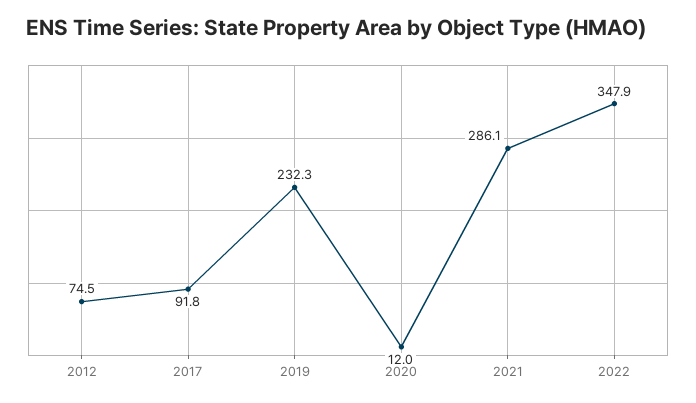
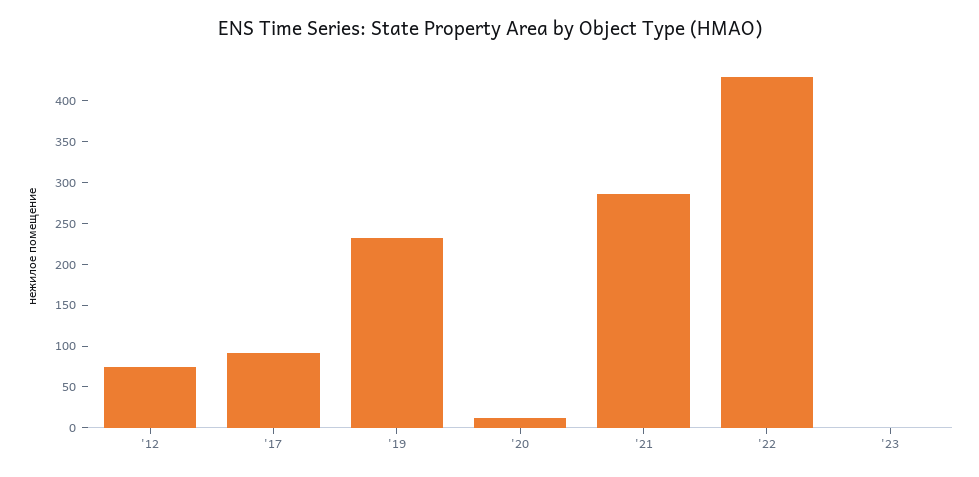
2022: 347.9 -> 430
'23: none -> 0

